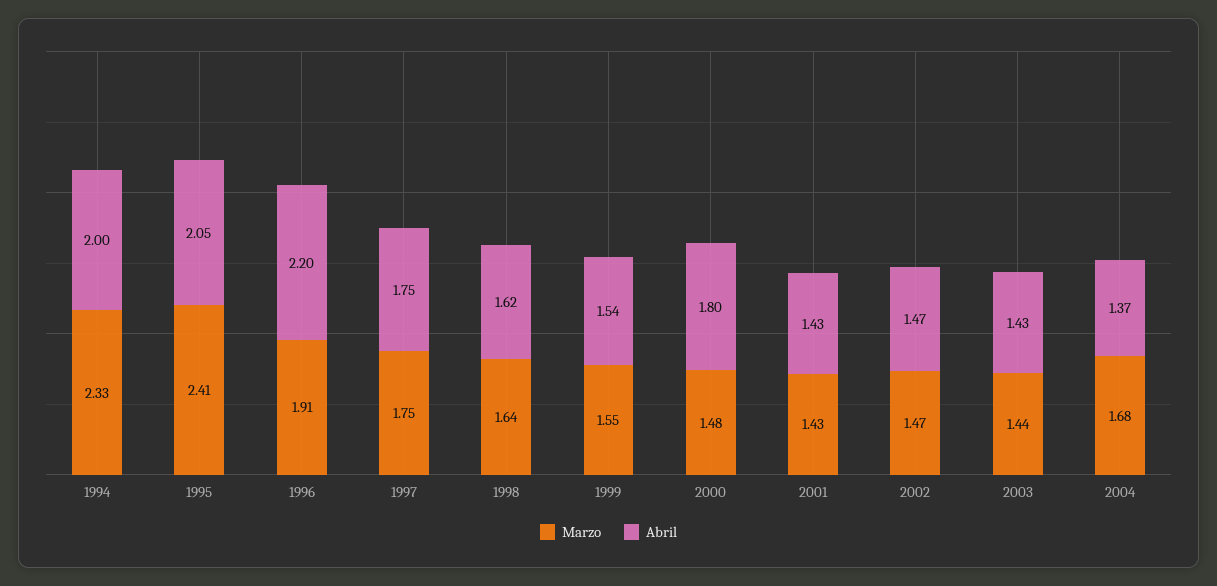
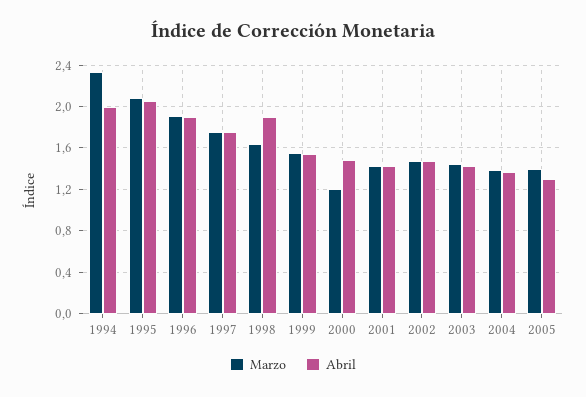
Marzo, 1995: 2.41 -> 2.1
Abril, 1996: 2.2 -> 1.9
Abril, 1998: 1.62 -> 1.9
Marzo, 2000: 1.48 -> 1.2
Abril, 2000: 1.8 -> 1.5
Marzo, 2004: 1.68 -> 1.4
Marzo, 2005: none -> 1.4
Abril, 2005: none -> 1.3

